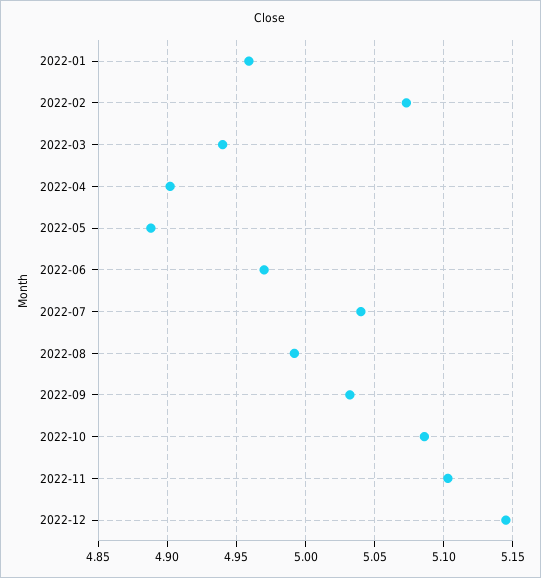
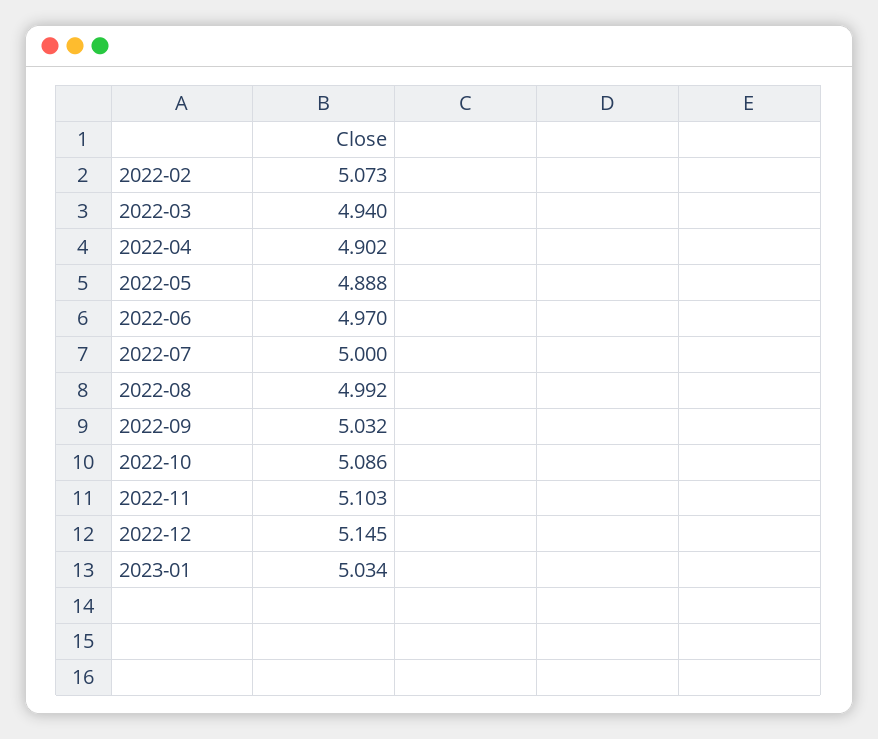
2022-01: 4.96 -> none
2022-07: 5.04 -> 5
2023-01: none -> 5.034

